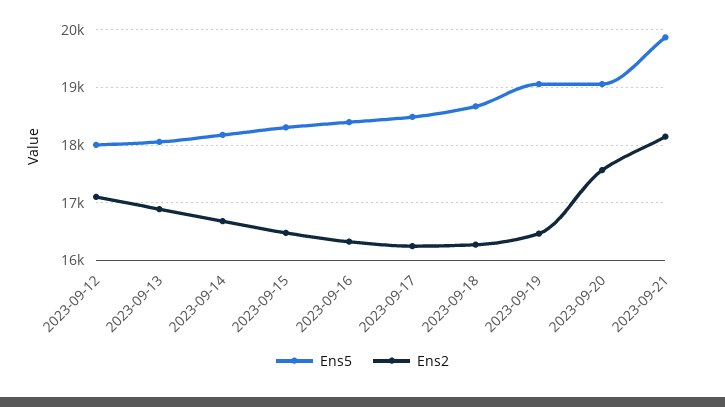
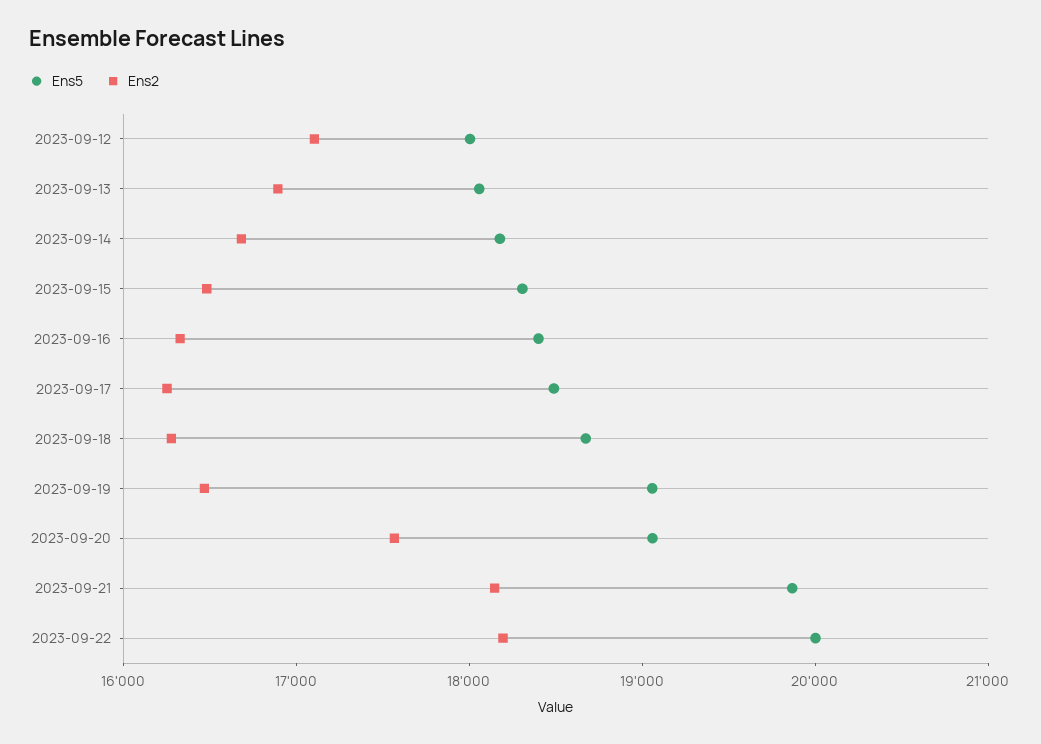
Ens5, 2023-09-22: none -> 20000
Ens2, 2023-09-22: none -> 18200

